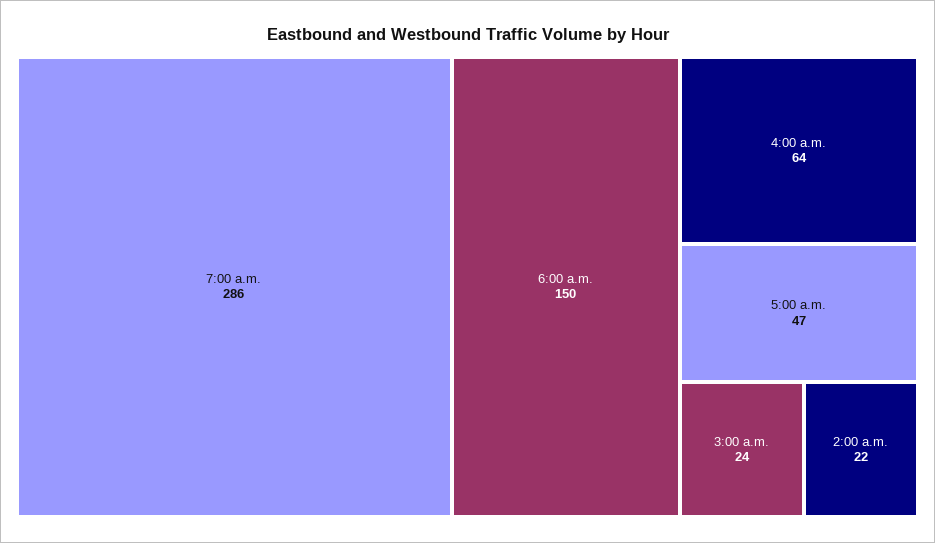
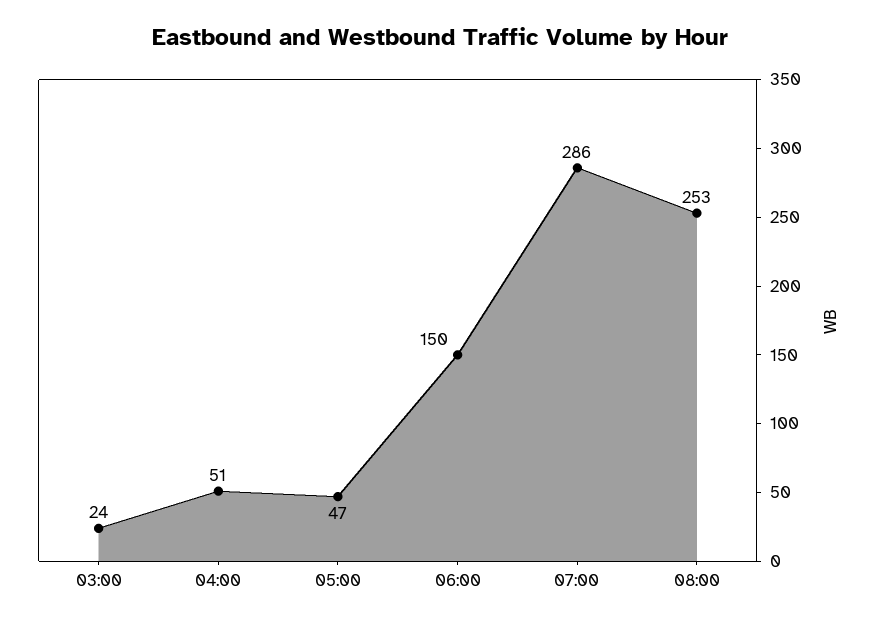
4:00 a.m.: 64 -> 51
2:00 a.m.: 22 -> none
08:00: none -> 253

